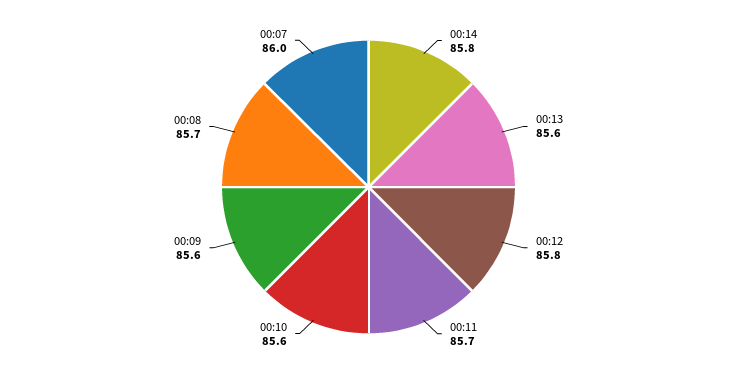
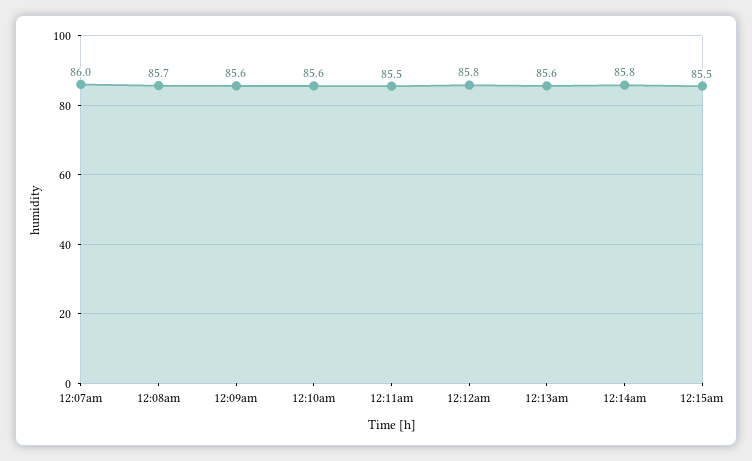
00:11: 85.7 -> 85.5
12:15am: none -> 85.5

